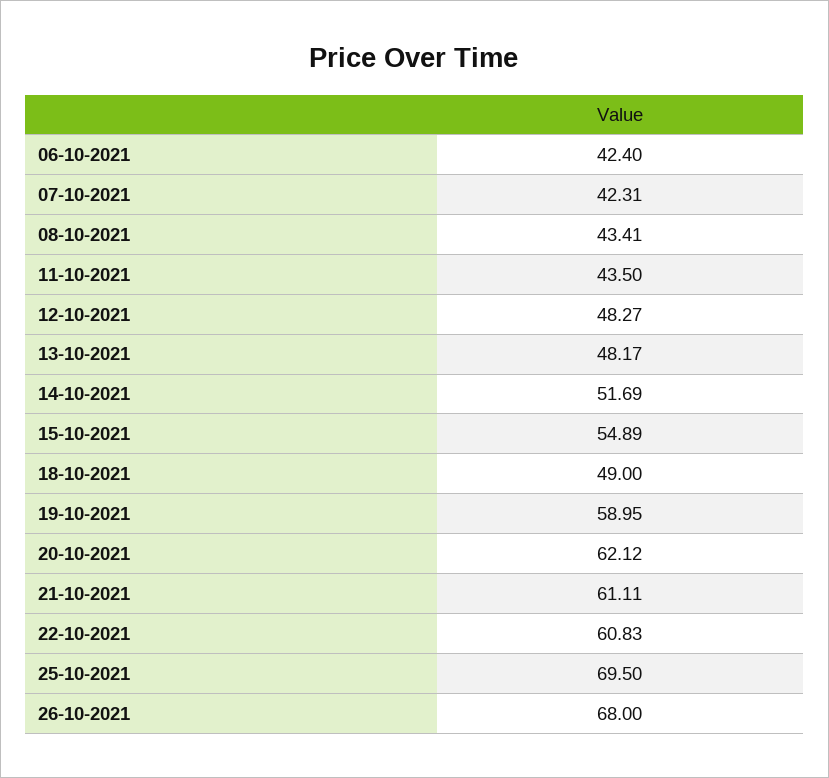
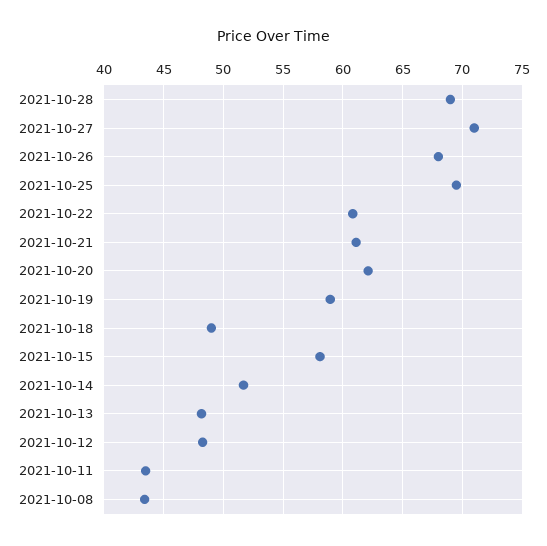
06-10-2021: 42.4 -> none
07-10-2021: 42.31 -> none
15-10-2021: 54.89 -> 58
2021-10-28: none -> 69
2021-10-27: none -> 71

